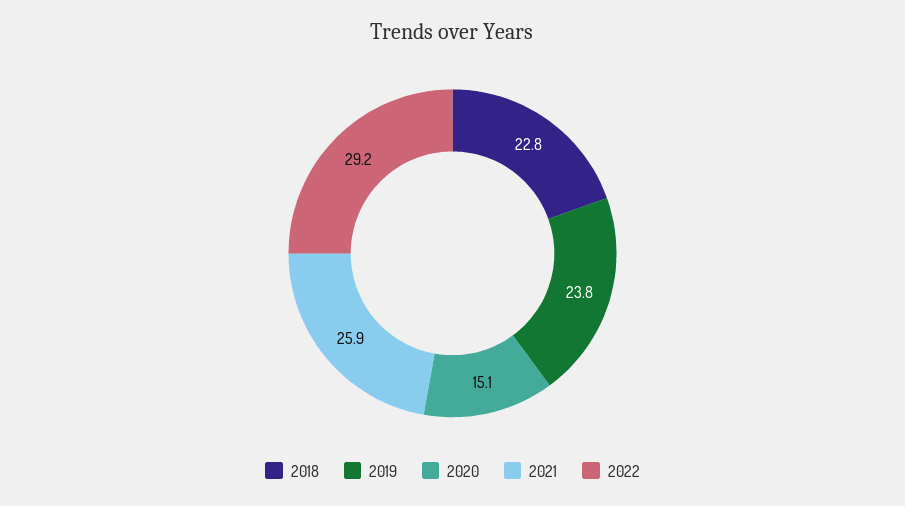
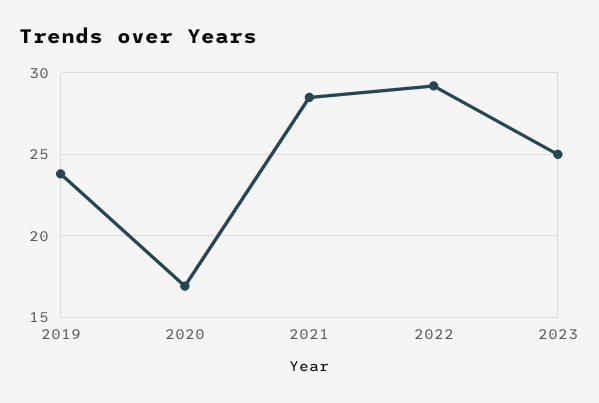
2018: 22.8 -> none
2020: 15.1 -> 17
2021: 25.9 -> 28.5
2023: none -> 25

